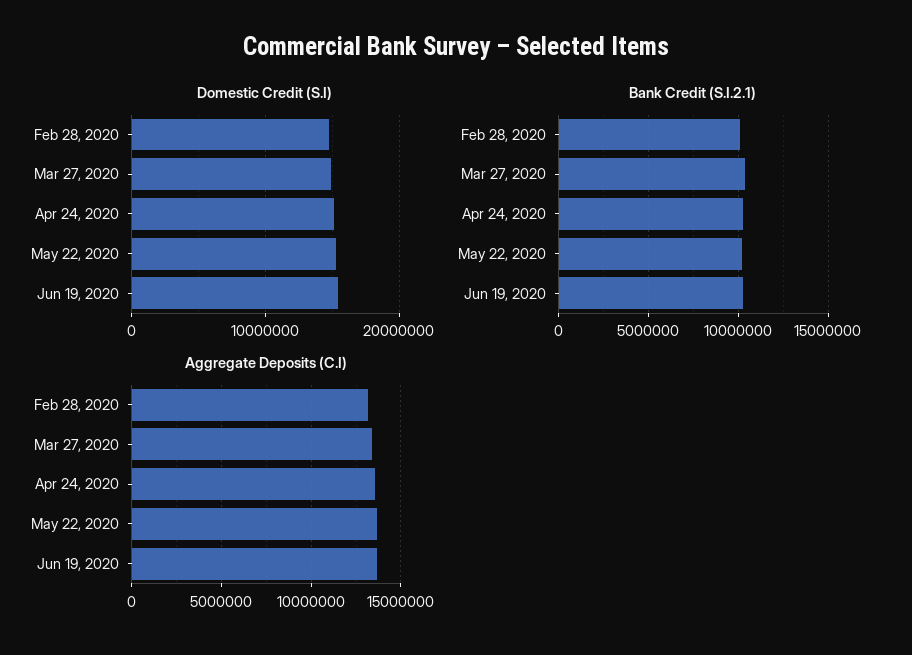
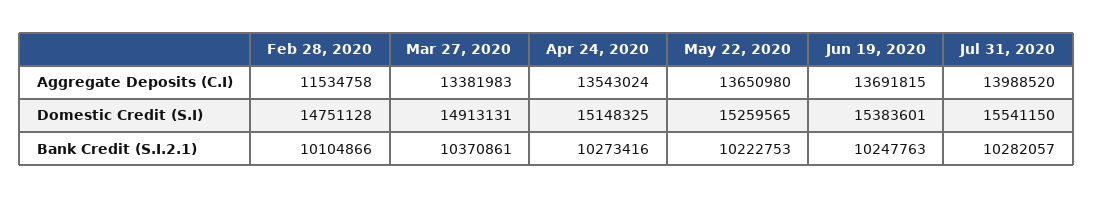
Aggregate Deposits (C.I), Feb 28, 2020: 13000000 -> 11534758
Aggregate Deposits (C.I), Jul 31, 2020: none -> 13988520
Domestic Credit (S.I), Jul 31, 2020: none -> 15541150
Bank Credit (S.I.2.1), Jul 31, 2020: none -> 10282057

